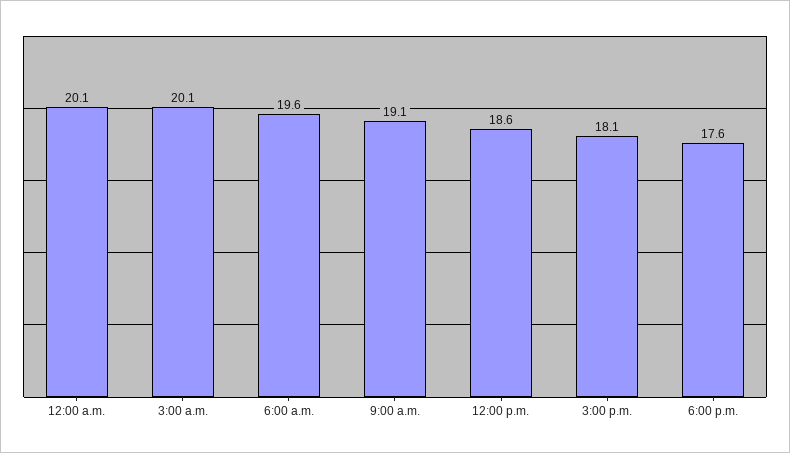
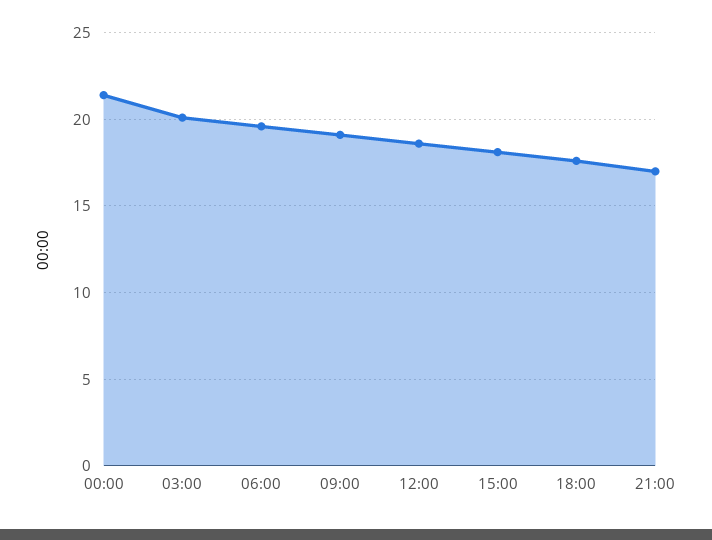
12:00 a.m.: 20.1 -> 21.5
21:00: none -> 17

